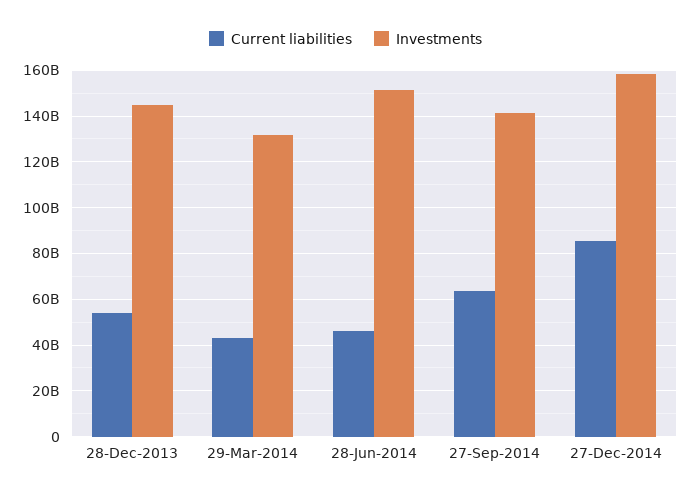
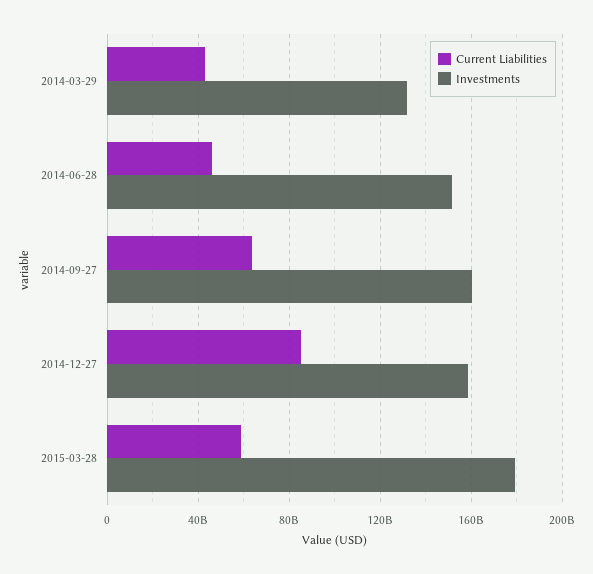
Current liabilities, 28-Dec-2013: 55000000000 -> none
Investments, 28-Dec-2013: 145000000000 -> none
Investments, 27-Sep-2014: 140000000000 -> 160000000000
Current liabilities, 2015-03-28: none -> 60000000000
Investments, 2015-03-28: none -> 180000000000

